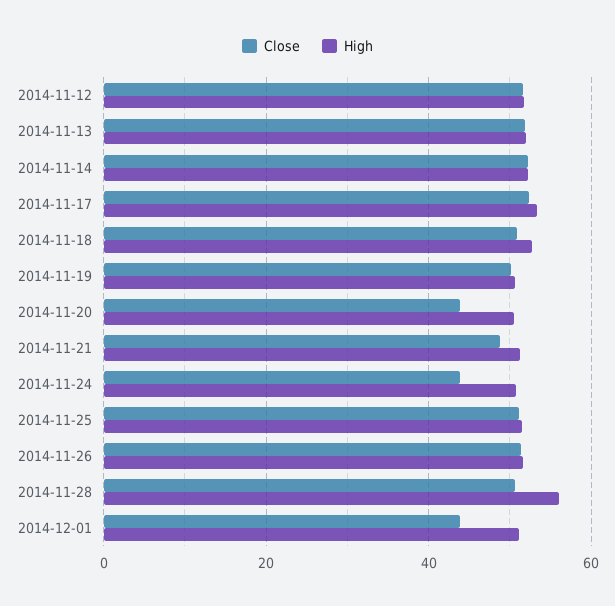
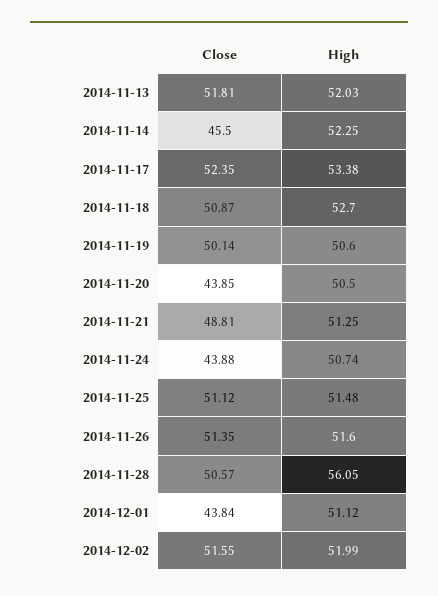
Close, 2014-11-12: 52 -> none
High, 2014-11-12: 52 -> none
Close, 2014-11-14: 52 -> 45.5
Close, 2014-12-02: none -> 51.55
High, 2014-12-02: none -> 51.99

